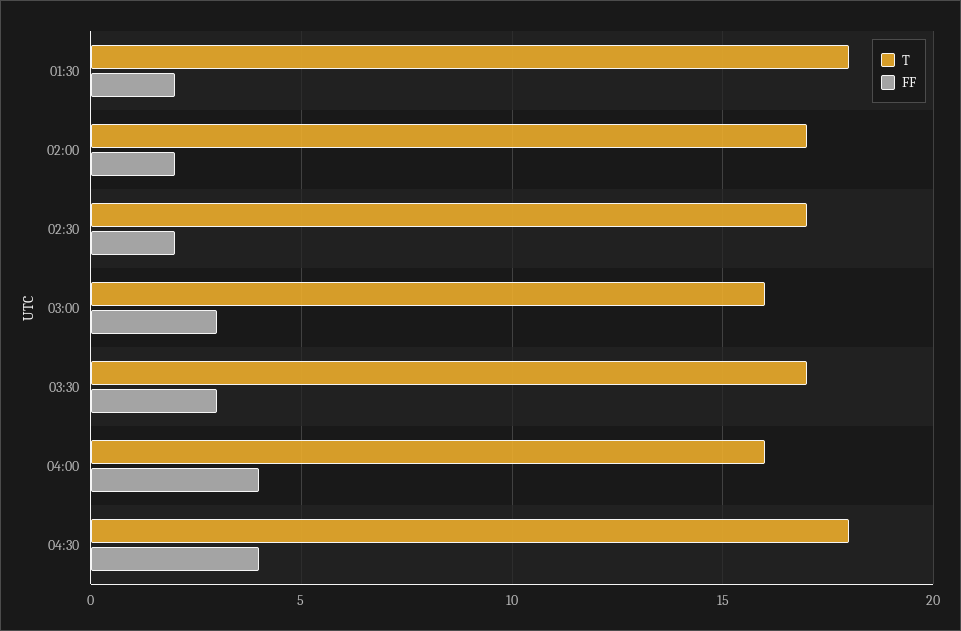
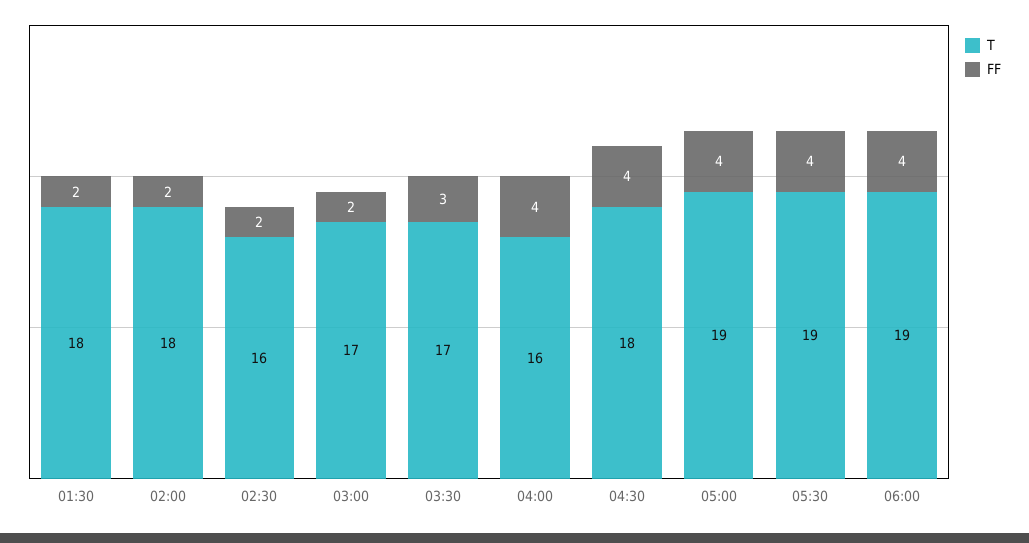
T, 02:00: 17 -> 18
T, 02:30: 17 -> 16
T, 03:00: 16 -> 17
FF, 03:00: 3 -> 2
T, 05:00: none -> 19
FF, 05:00: none -> 4
T, 05:30: none -> 19
FF, 05:30: none -> 4
T, 06:00: none -> 19
FF, 06:00: none -> 4

